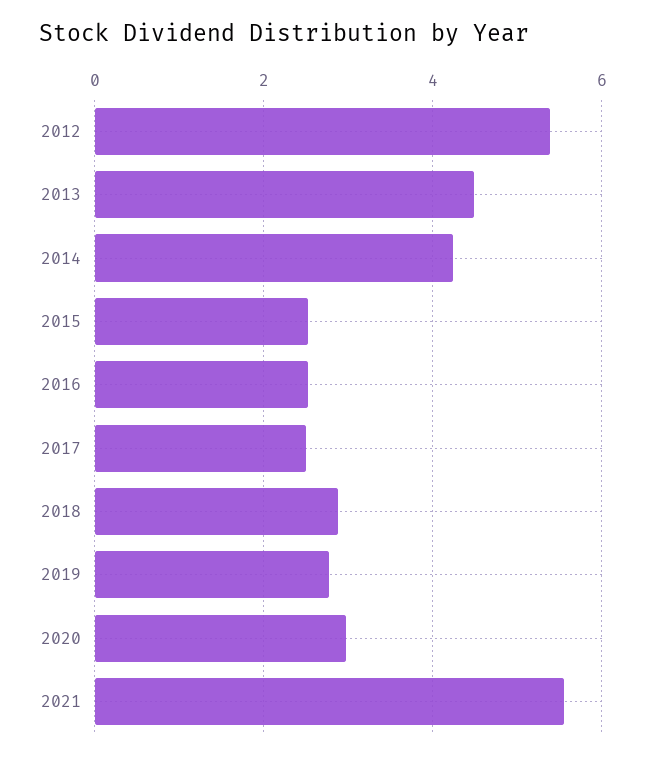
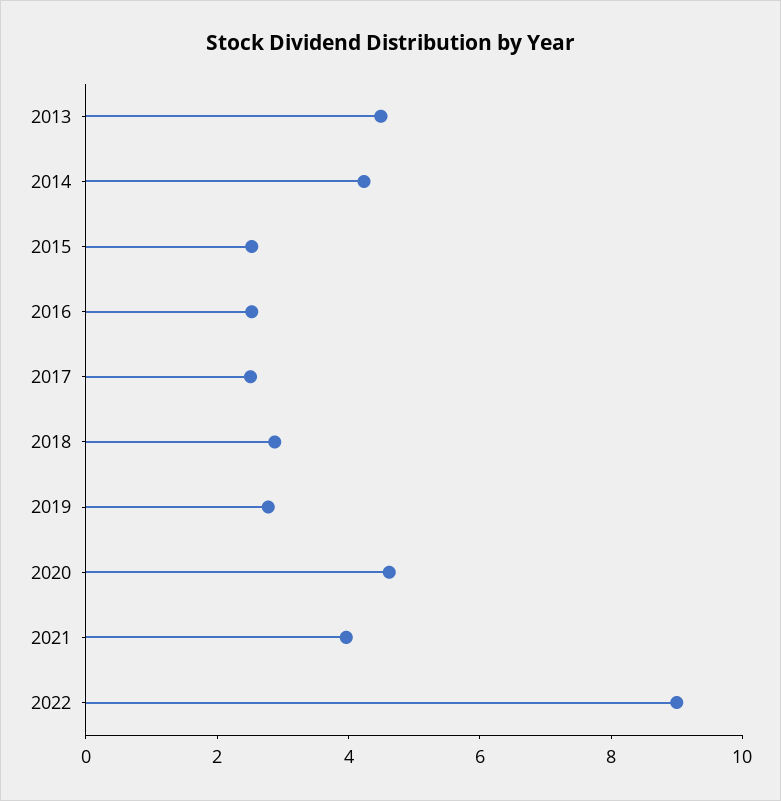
2012: 5.4 -> none
2020: 3 -> 4.5
2021: 5.6 -> 4
2022: none -> 9

